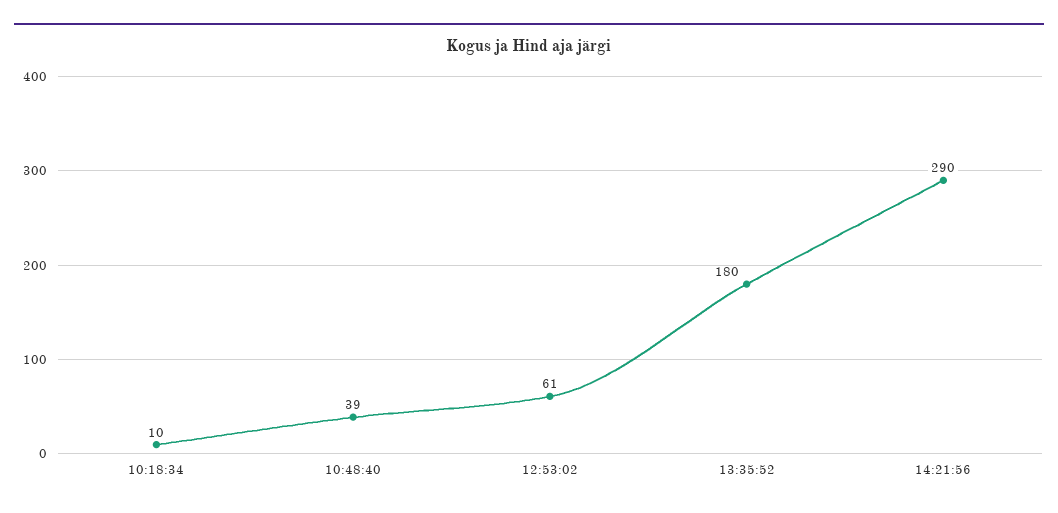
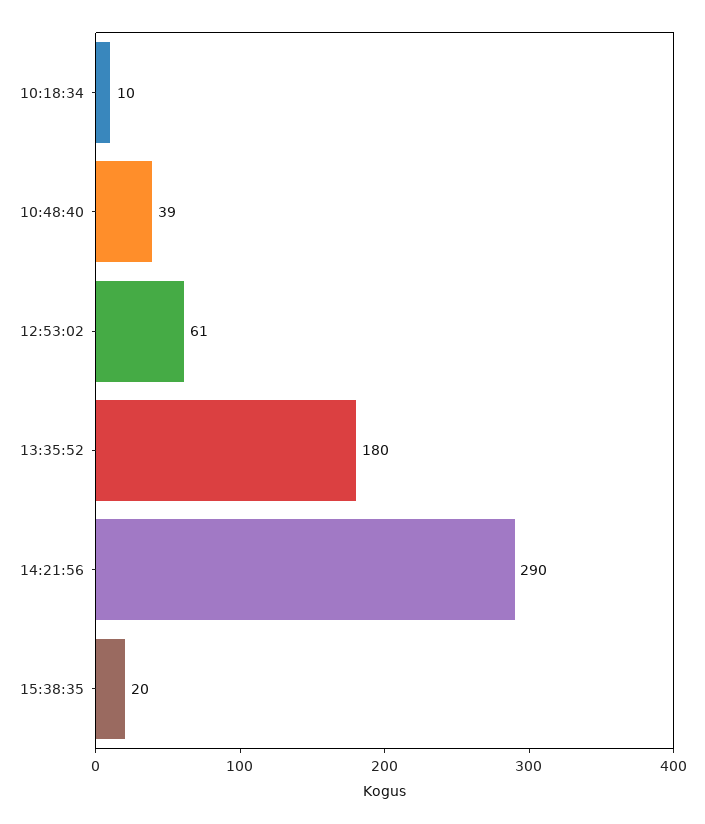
15:38:35: none -> 20

